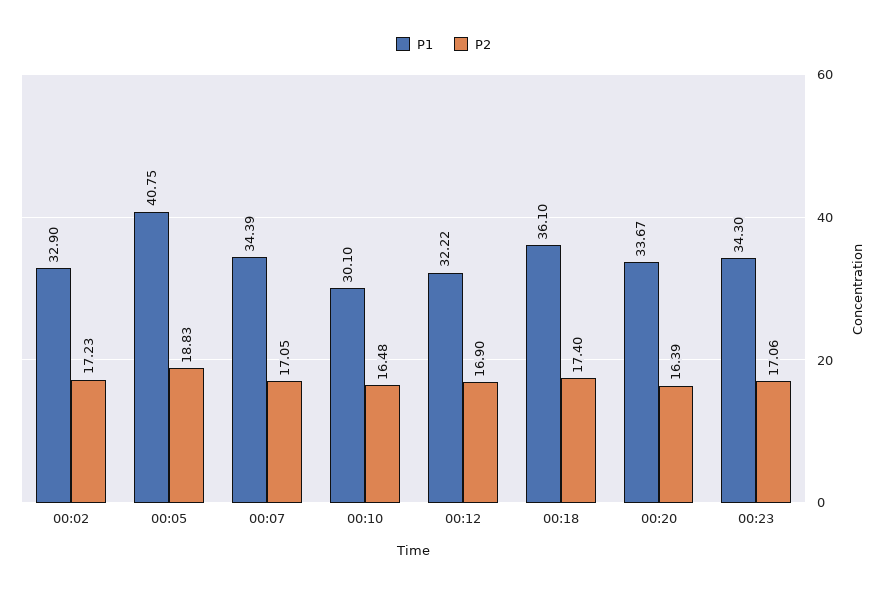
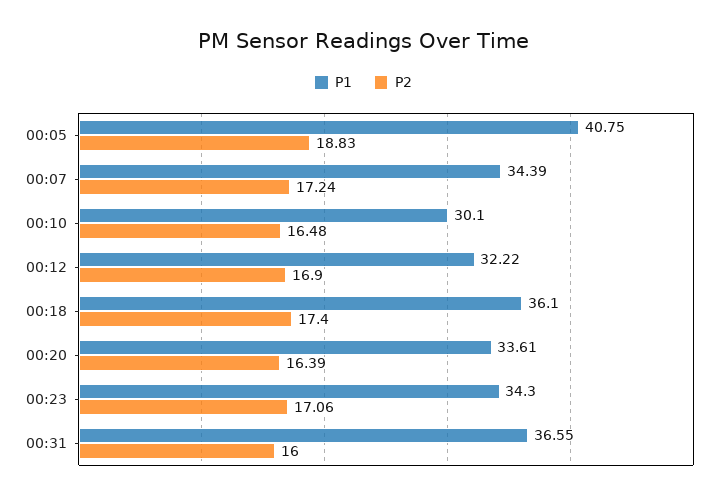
P1, 00:02: 32.9 -> none
P2, 00:02: 17.23 -> none
P2, 00:07: 17.05 -> 17.24
P1, 00:20: 33.67 -> 33.61
P1, 00:31: none -> 36.55
P2, 00:31: none -> 16

